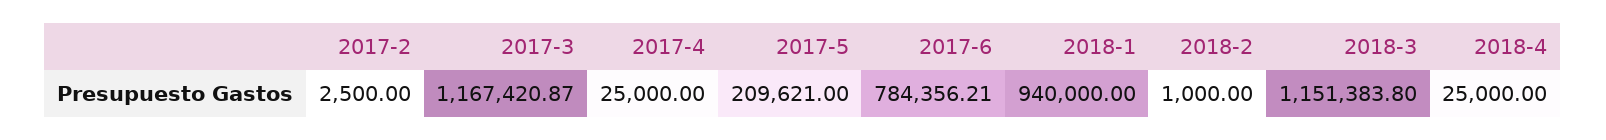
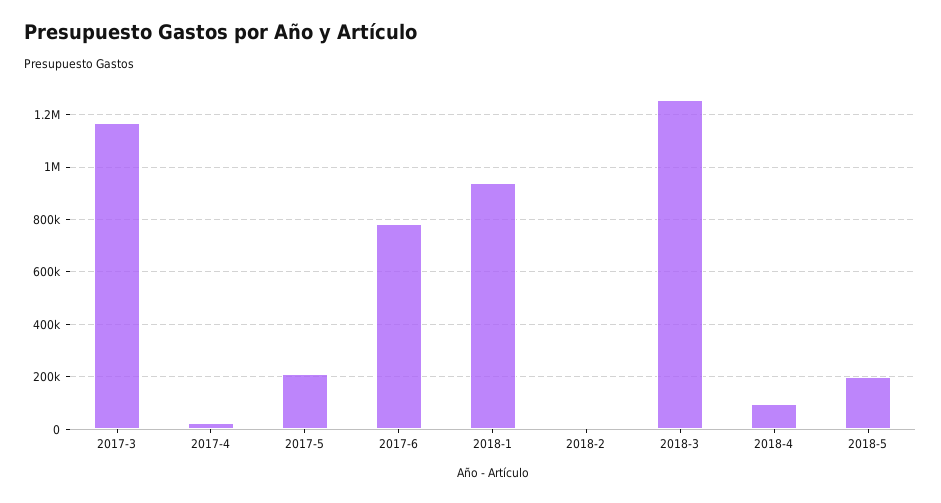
2017-2: 2500 -> none
2018-3: 1151383.8 -> 1250000
2018-4: 25000 -> 100000
2018-5: none -> 200000

